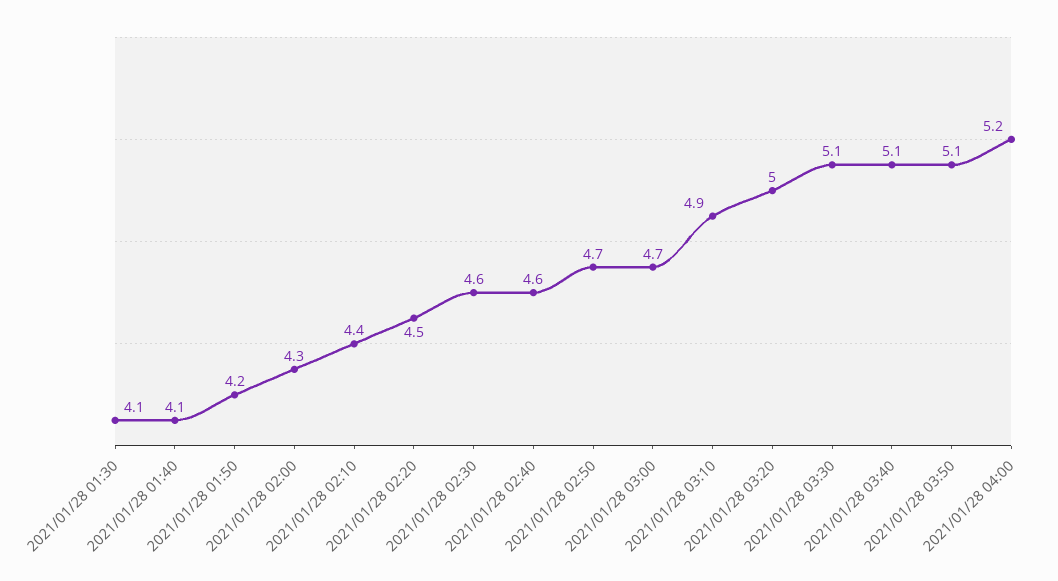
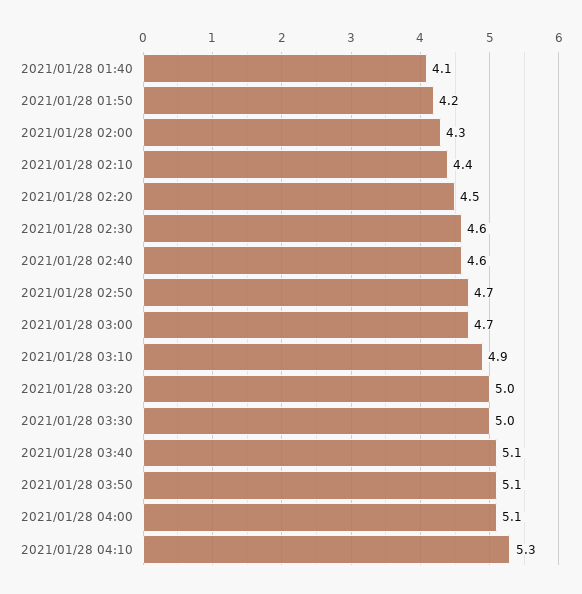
2021/01/28 01:30: 4.1 -> none
2021/01/28 03:30: 5.1 -> 5
2021/01/28 04:00: 5.2 -> 5.1
2021/01/28 04:10: none -> 5.3

